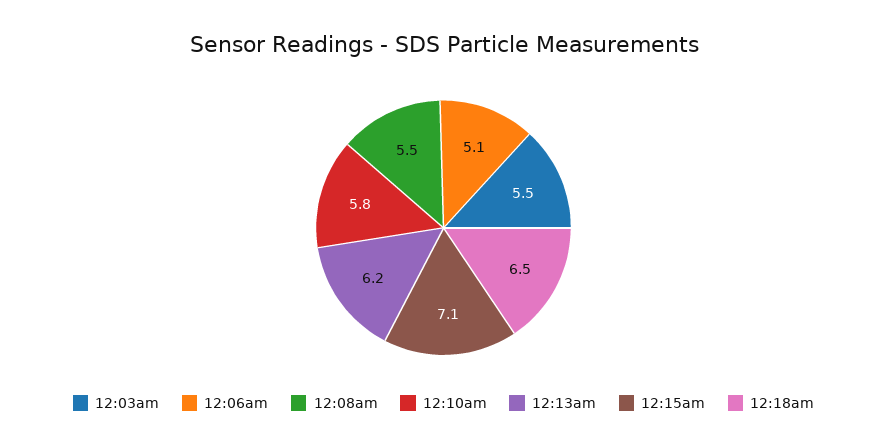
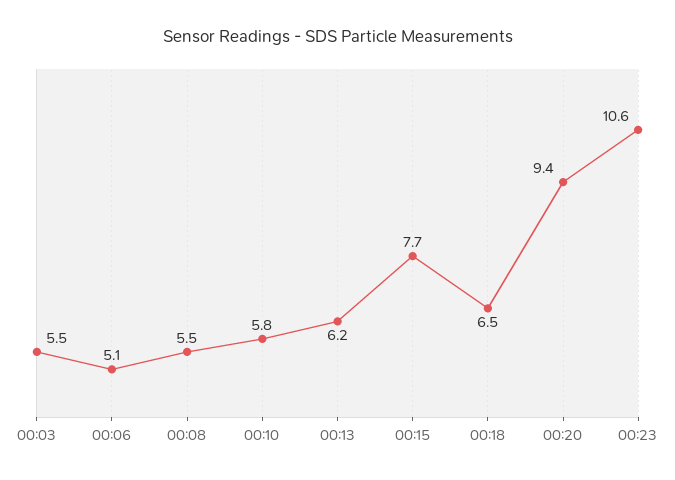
12:15am: 7.1 -> 7.7
00:20: none -> 9.4
00:23: none -> 10.6

